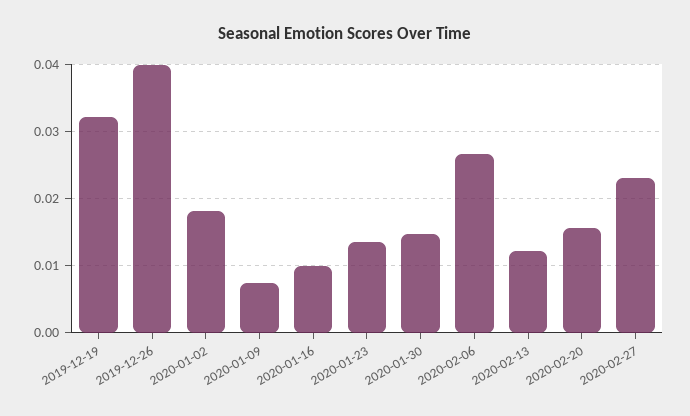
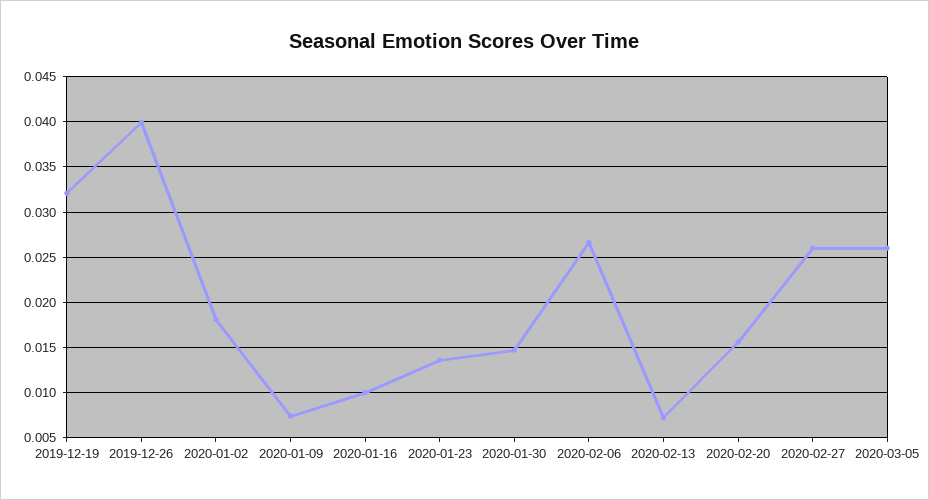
2020-02-13: 0.012 -> 0.007
2020-02-27: 0.023 -> 0.026
2020-03-05: none -> 0.026

